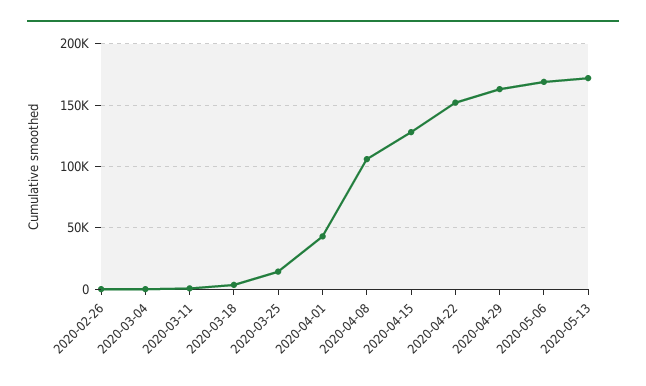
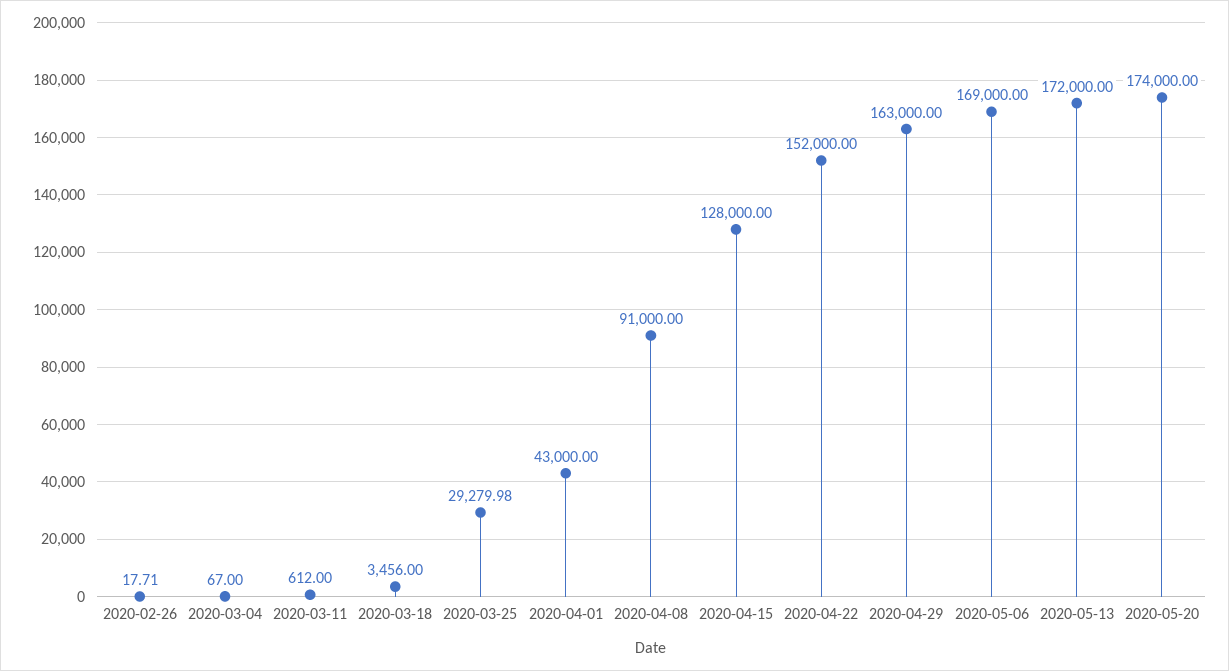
2020-03-25: 15000 -> 29279.98
2020-04-08: 105000 -> 91000
2020-05-20: none -> 174000

